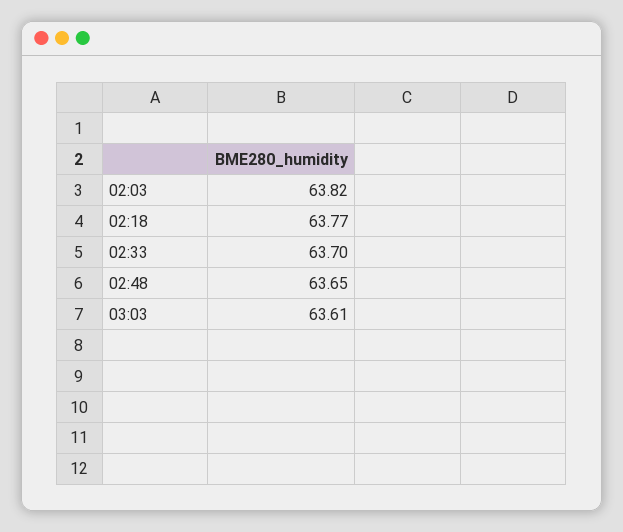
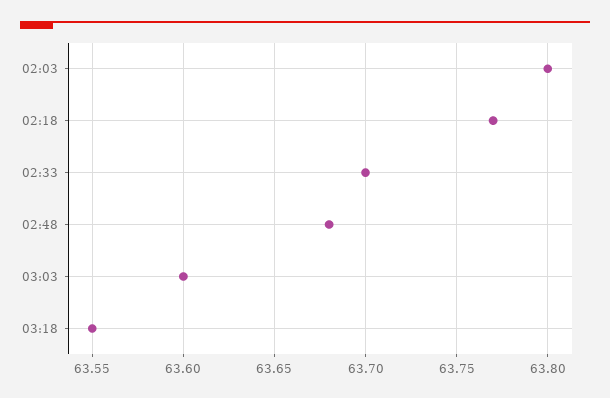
02:03: 63.82 -> 63.8
02:48: 63.65 -> 63.68
03:03: 63.61 -> 63.6
03:18: none -> 63.55

